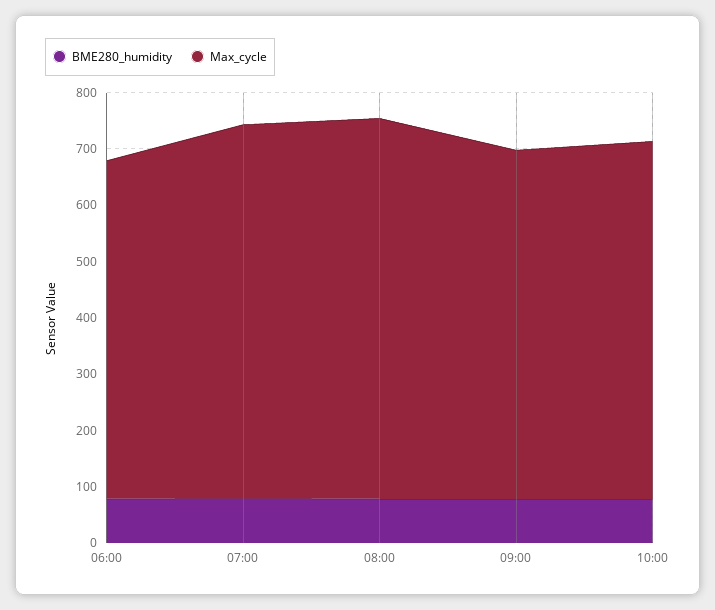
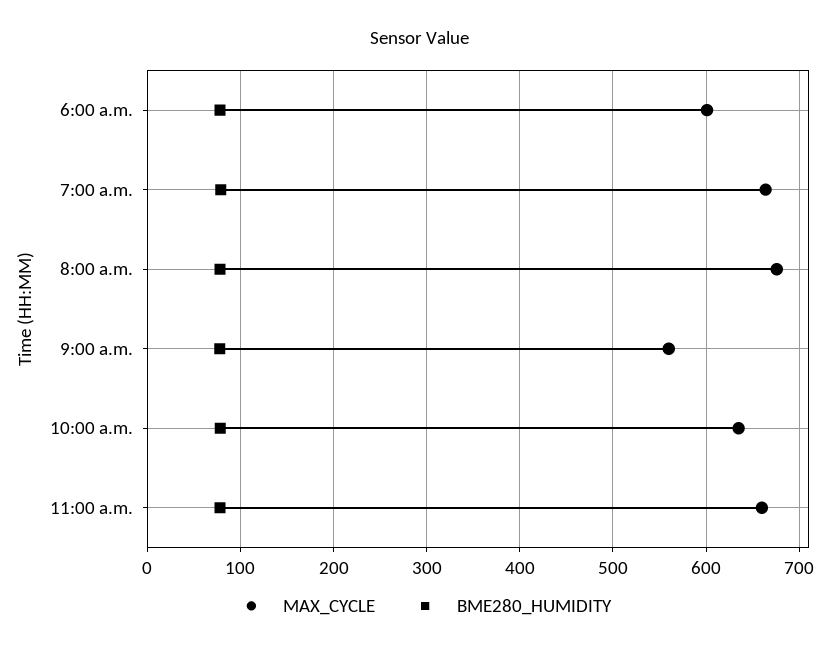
Max_cycle, 09:00: 620 -> 560
Max_cycle, 11:00 a.m.: none -> 660
BME280_humidity, 11:00 a.m.: none -> 80

